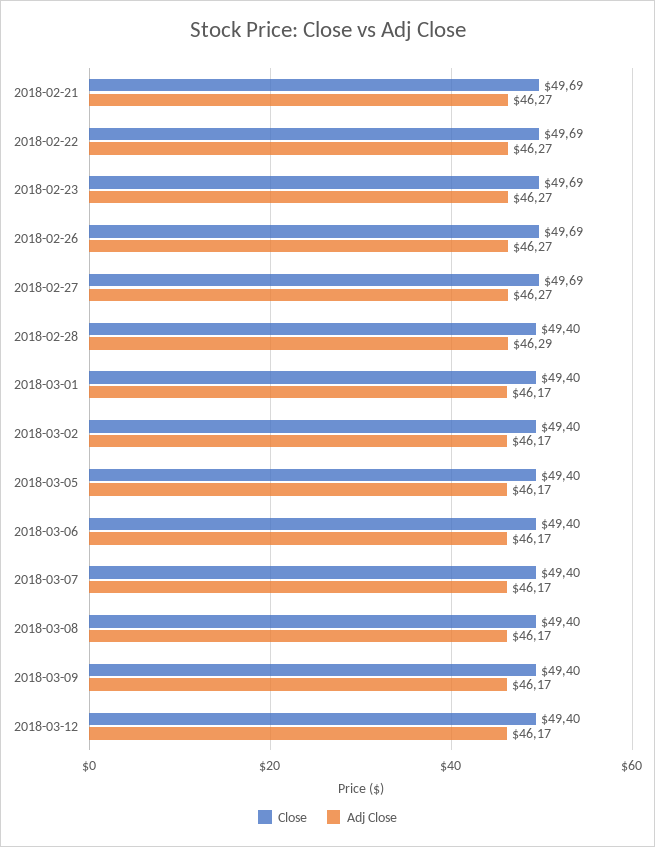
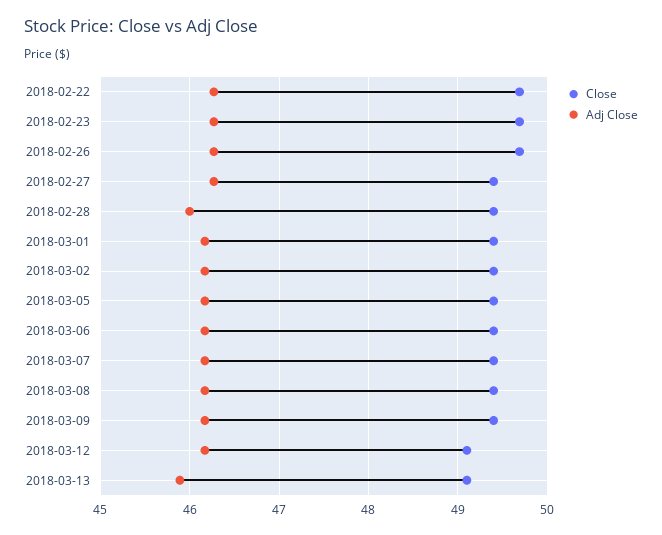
Close, 2018-02-21: 49.69 -> none
Adj Close, 2018-02-21: 46.27 -> none
Close, 2018-02-27: 49.69 -> 49.4
Adj Close, 2018-02-28: 46.29 -> 46
Close, 2018-03-12: 49.4 -> 49.1
Close, 2018-03-13: none -> 49.1
Adj Close, 2018-03-13: none -> 45.9

